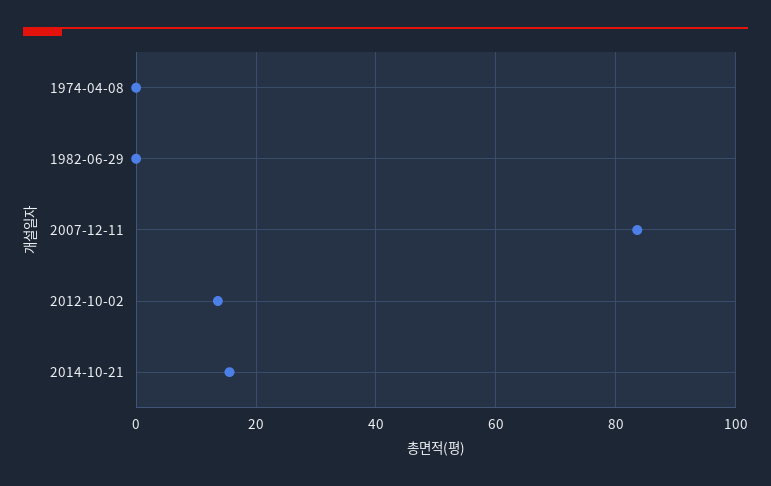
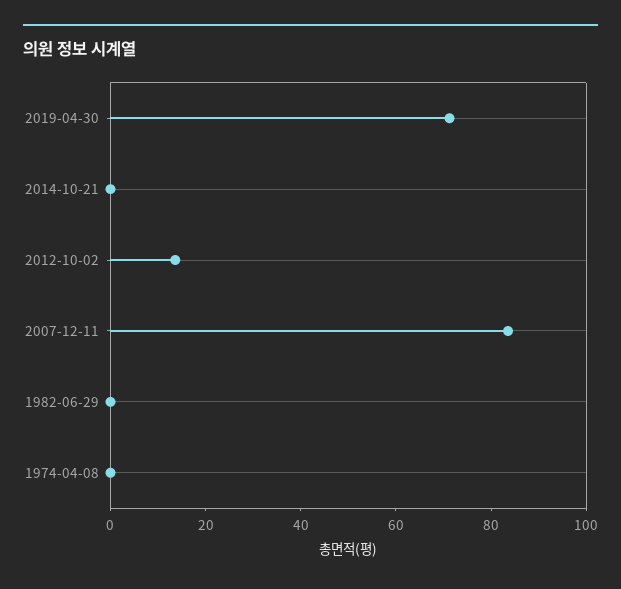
2014-10-21: 16 -> 0
2019-04-30: none -> 70

